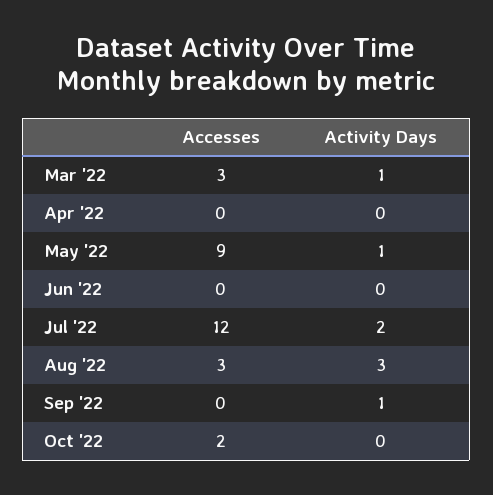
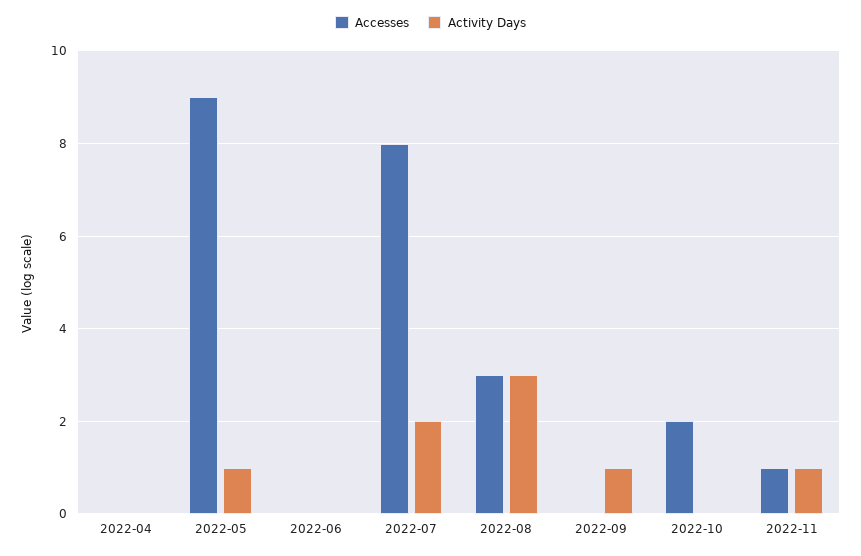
Accesses, Mar '22: 3 -> none
Activity Days, Mar '22: 1 -> none
Accesses, Jul '22: 12 -> 8
Accesses, 2022-11: none -> 1
Activity Days, 2022-11: none -> 1

